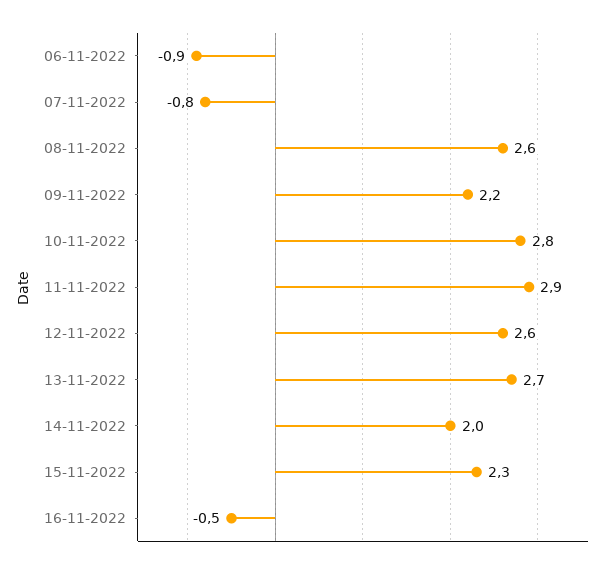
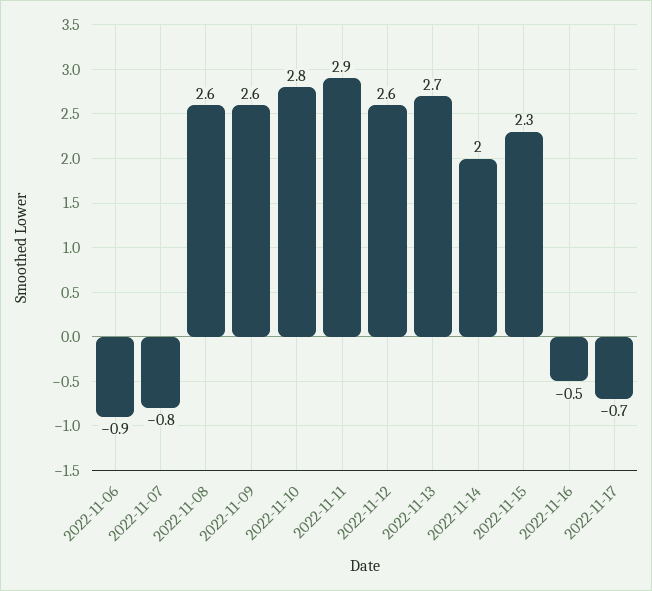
09-11-2022: 2.2 -> 2.6
2022-11-17: none -> -0.7

